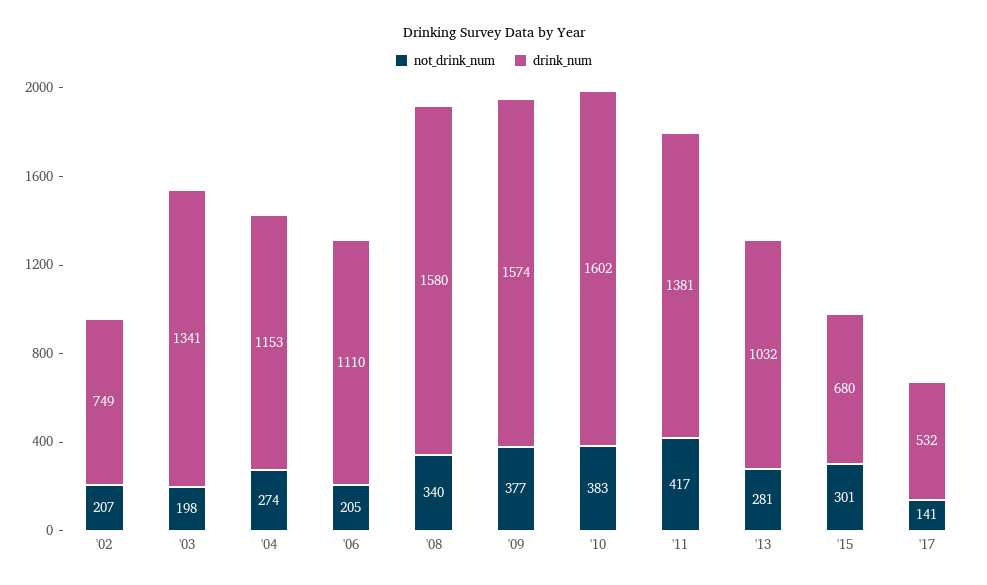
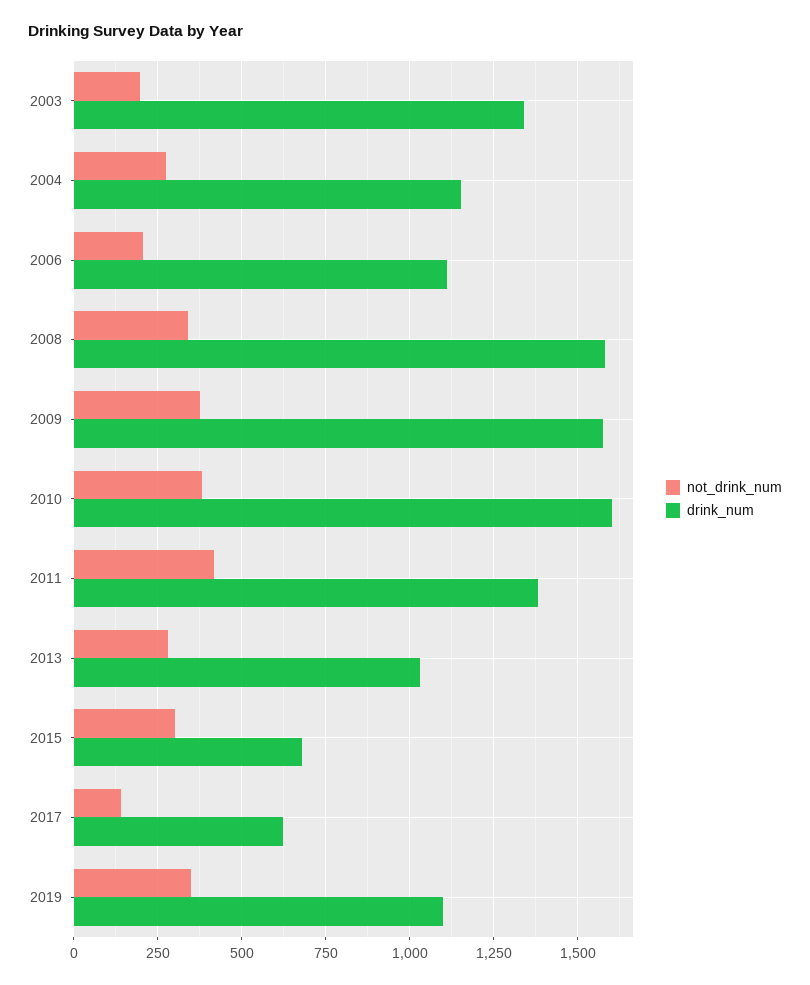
not_drink_num, '02: 207 -> none
drink_num, '02: 749 -> none
drink_num, '17: 532 -> 625
not_drink_num, 2019: none -> 350
drink_num, 2019: none -> 1100

